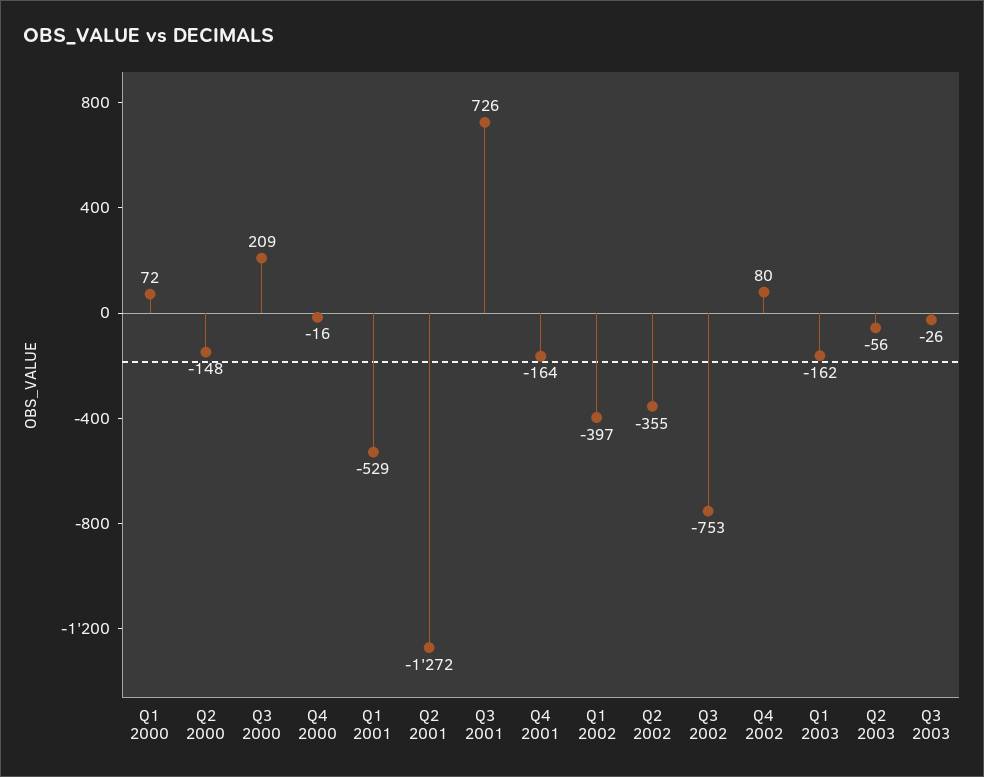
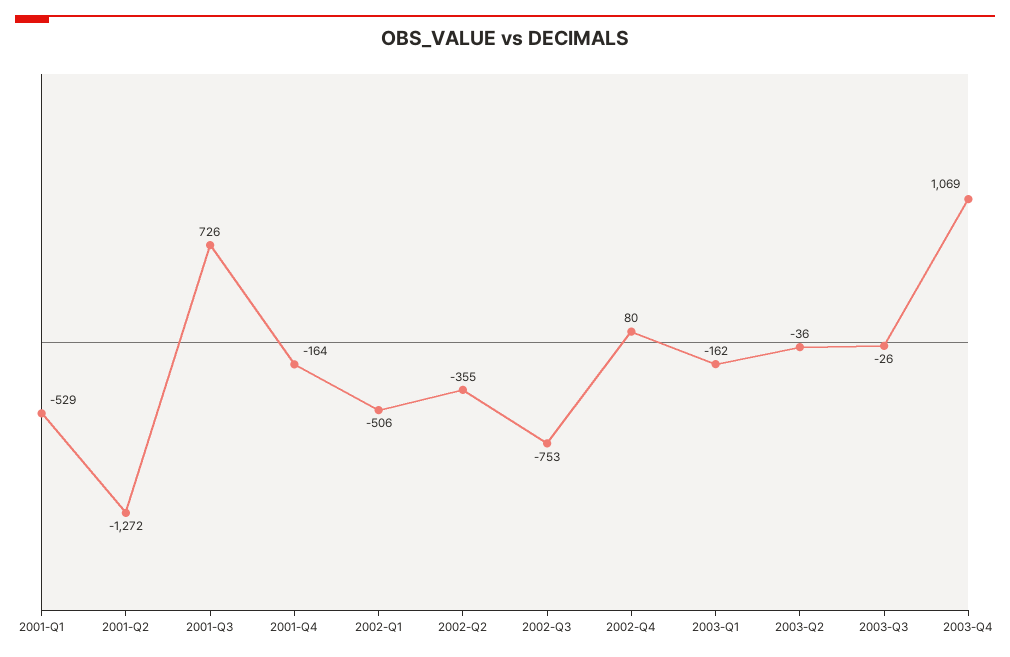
Q1 2000: 72 -> none
Q2 2000: -148 -> none
Q3 2000: 209 -> none
Q4 2000: -16 -> none
Q1 2002: -397 -> -506
Q2 2003: -56 -> -36
2003-Q4: none -> 1069

